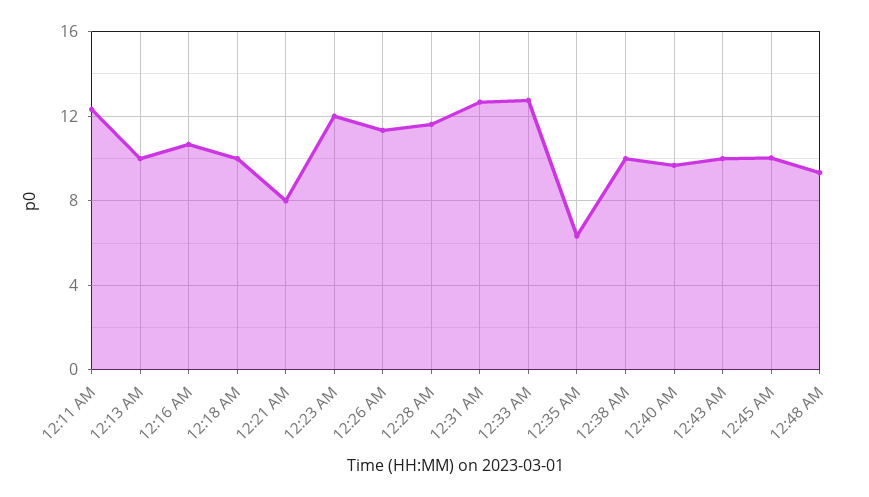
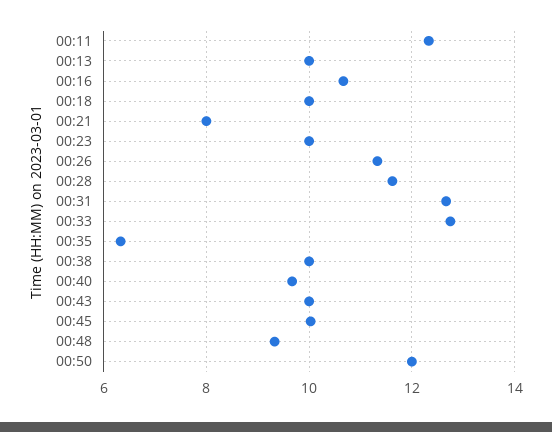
12:23 AM: 12 -> 10
00:50: none -> 12

